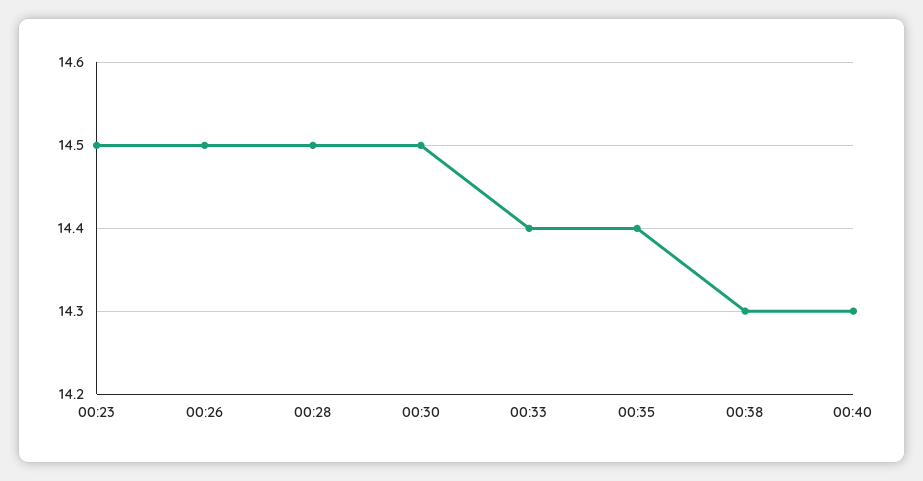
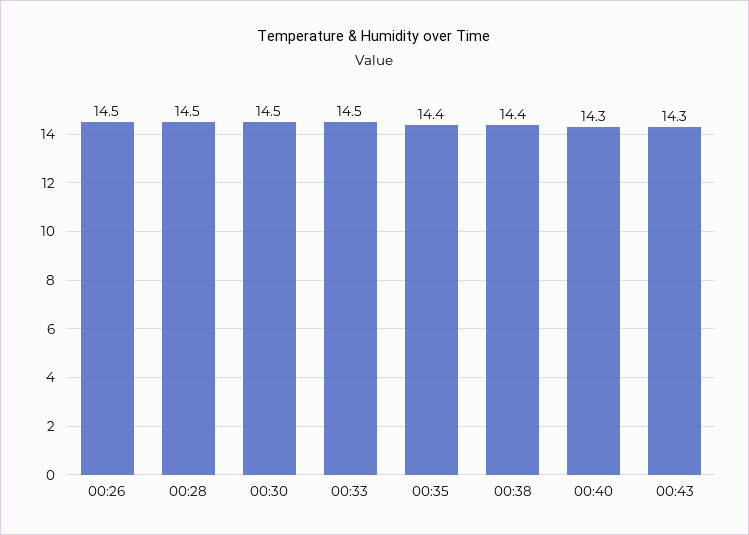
00:23: 14.5 -> none
00:33: 14.4 -> 14.5
00:38: 14.3 -> 14.4
00:43: none -> 14.3

